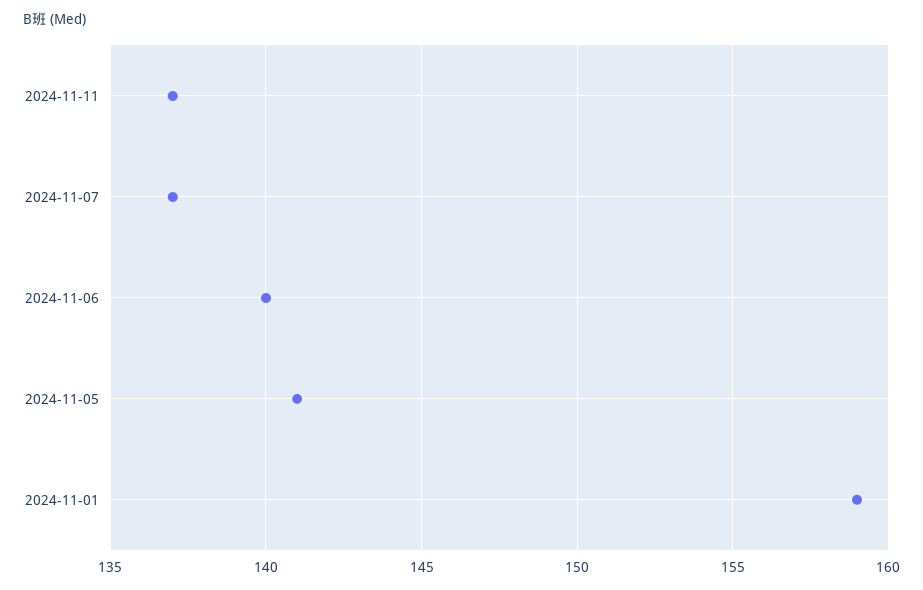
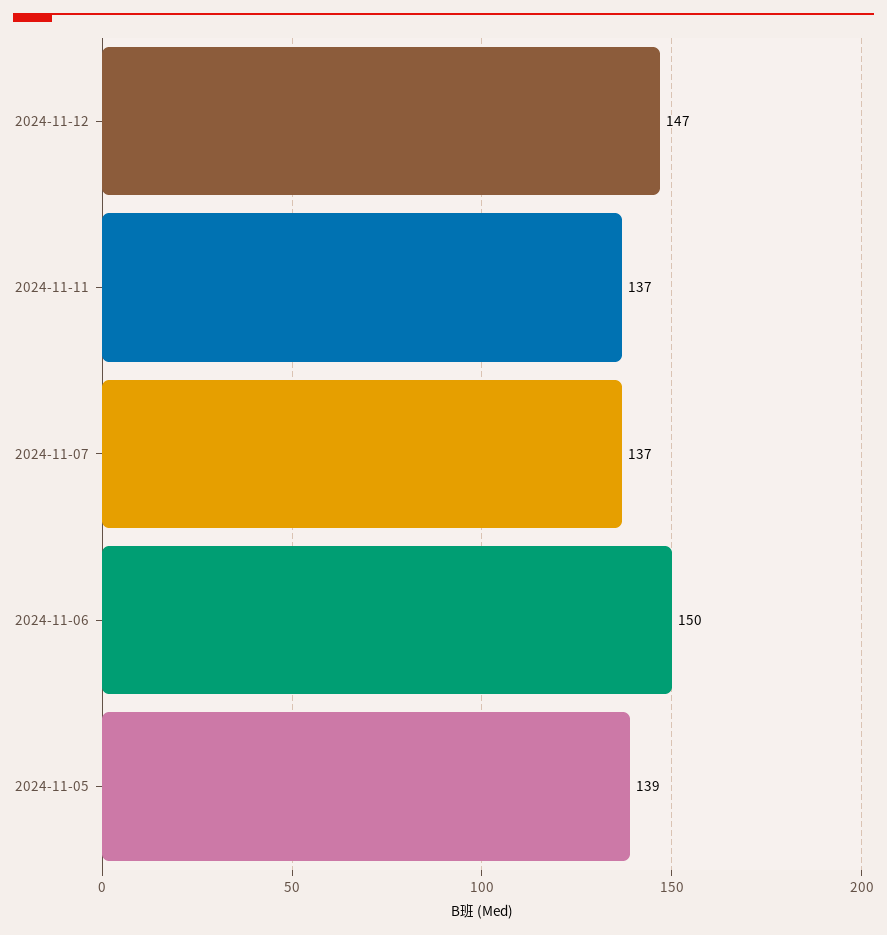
2024-11-06: 140 -> 150
2024-11-05: 141 -> 139
2024-11-01: 159 -> none
2024-11-12: none -> 147

